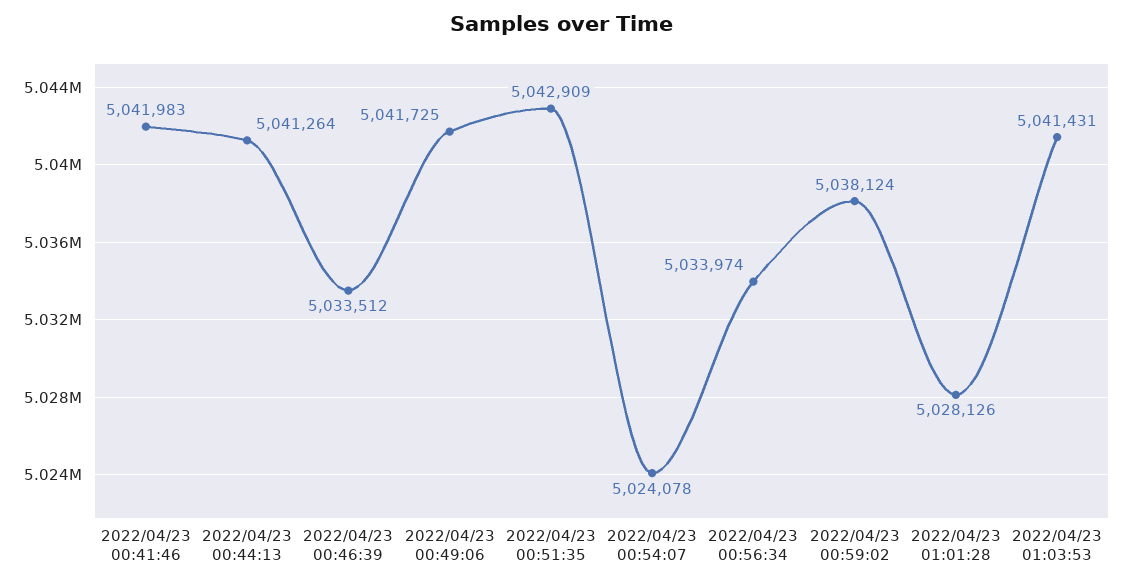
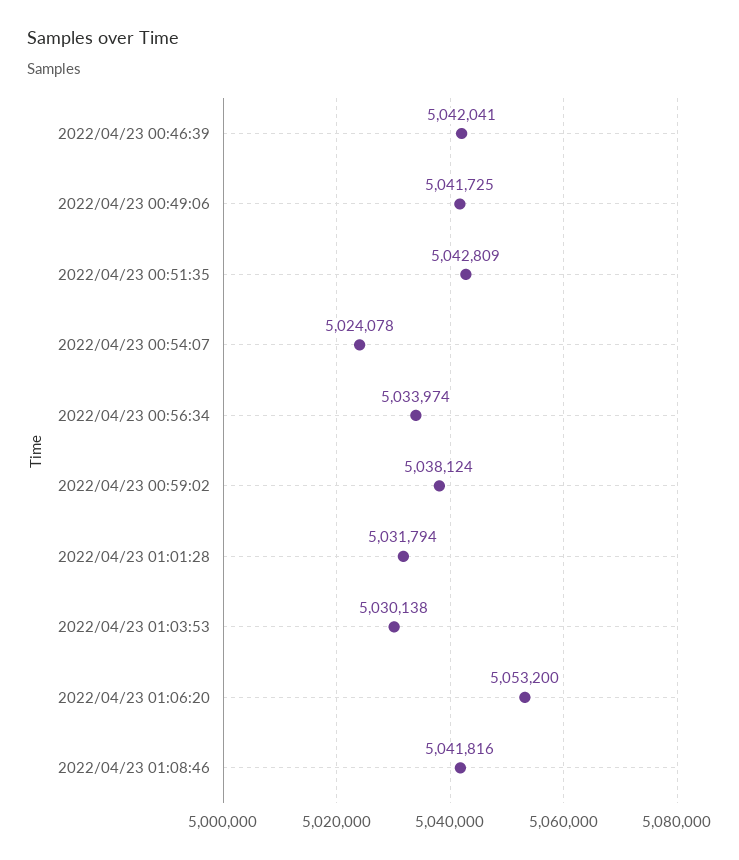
2022/04/23 00:41:46: 5041983 -> none
2022/04/23 00:44:13: 5041264 -> none
2022/04/23 00:46:39: 5033512 -> 5042041
2022/04/23 00:51:35: 5042909 -> 5042809
2022/04/23 01:01:28: 5028126 -> 5031794
2022/04/23 01:03:53: 5041431 -> 5030138
2022/04/23 01:06:20: none -> 5053200
2022/04/23 01:08:46: none -> 5041816

